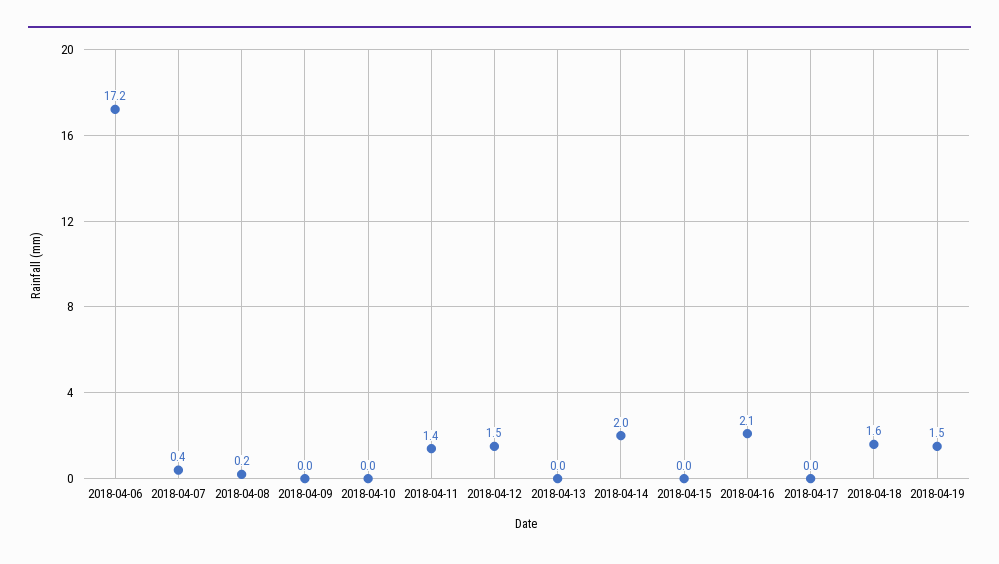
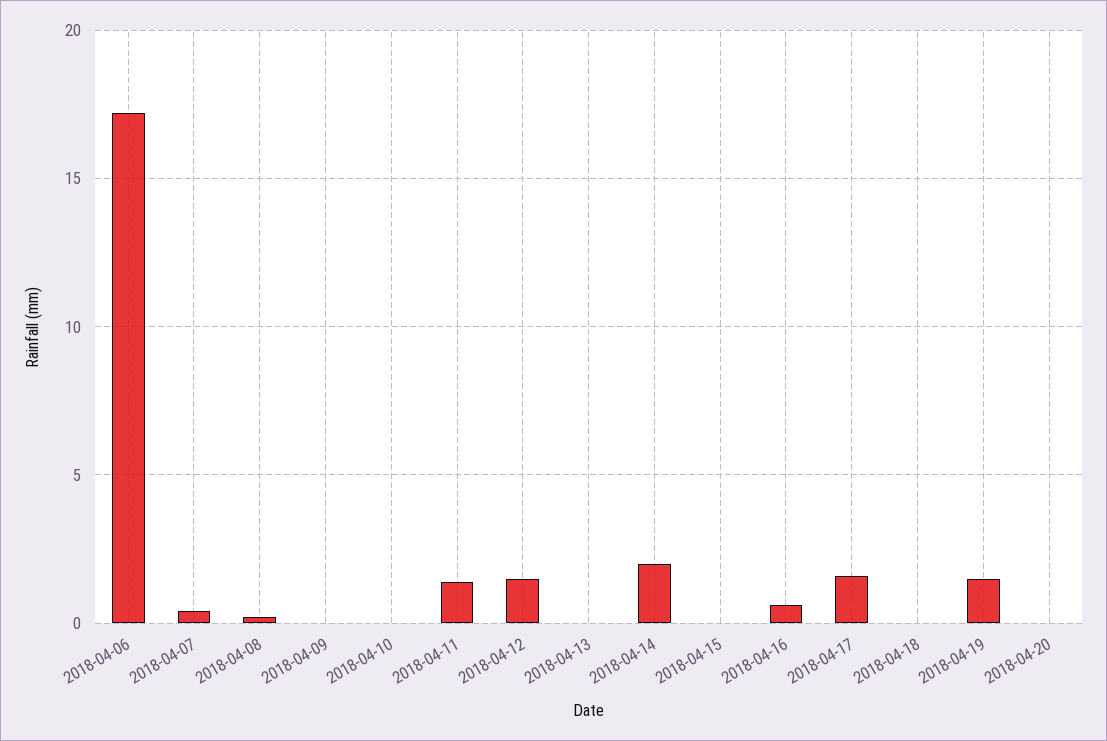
2018-04-16: 2.1 -> 0.5
2018-04-17: 0 -> 1.5
2018-04-18: 1.6 -> 0
2018-04-20: none -> 0

